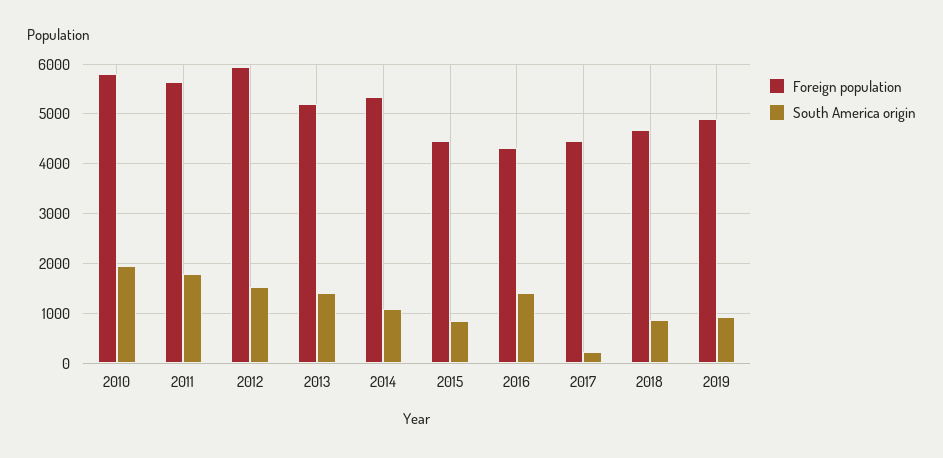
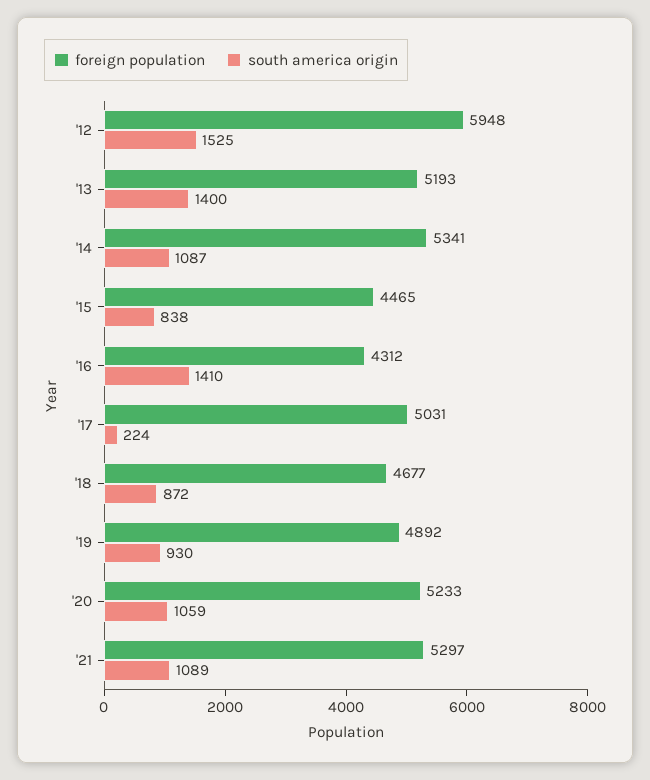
Foreign population, 2010: 5800 -> none
South America origin, 2010: 2000 -> none
Foreign population, 2011: 5600 -> none
South America origin, 2011: 1800 -> none
Foreign population, 2017: 4400 -> 5031
Foreign population, '20: none -> 5233
South America origin, '20: none -> 1059
Foreign population, '21: none -> 5297
South America origin, '21: none -> 1089

